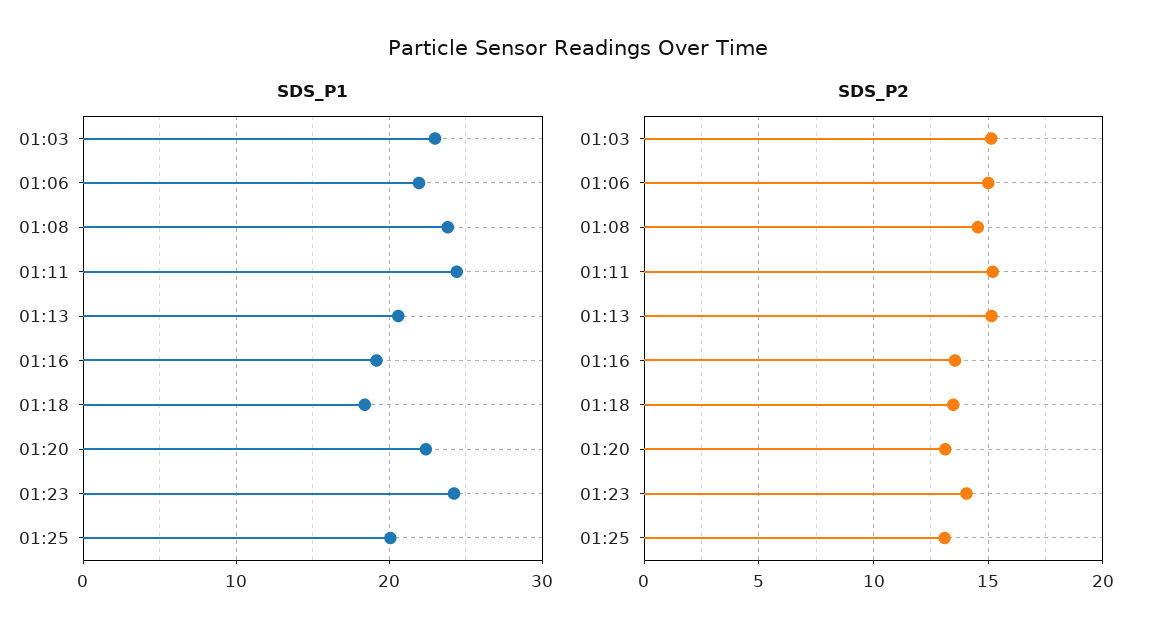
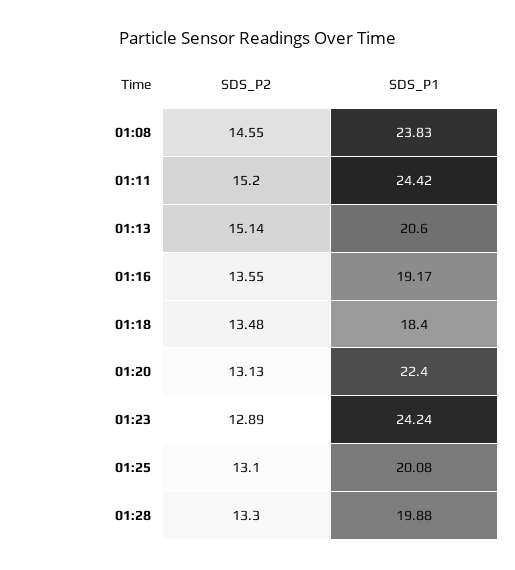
SDS_P1, 01:03: 23 -> none
SDS_P1, 01:06: 22 -> none
SDS_P2, 01:03: 15 -> none
SDS_P2, 01:06: 15 -> none
SDS_P2, 01:23: 14 -> 12.89
SDS_P2, 01:28: none -> 13.3
SDS_P1, 01:28: none -> 19.88

